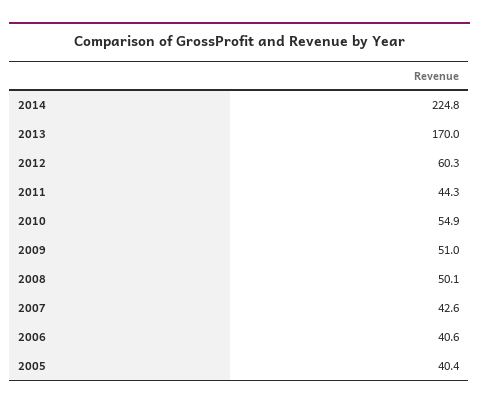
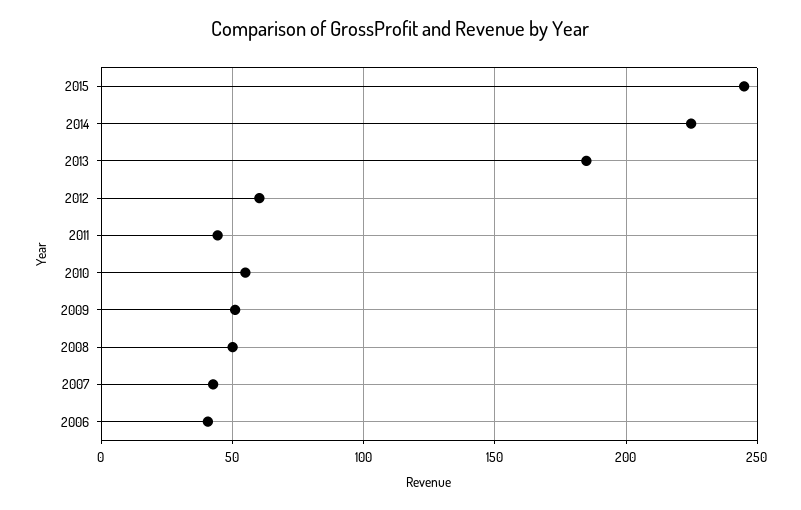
2013: 170 -> 185
2005: 40.4 -> none
2015: none -> 245

